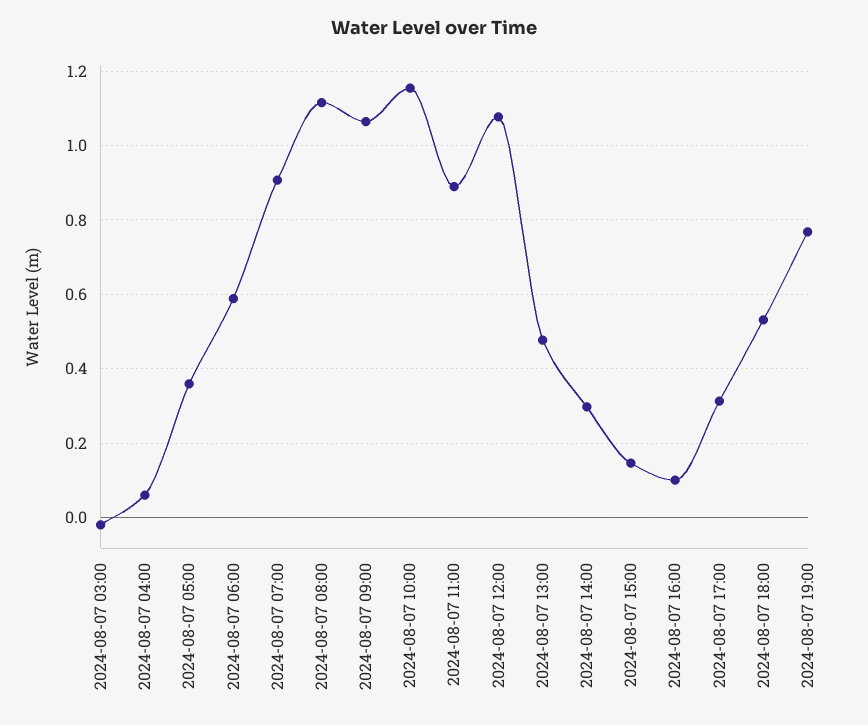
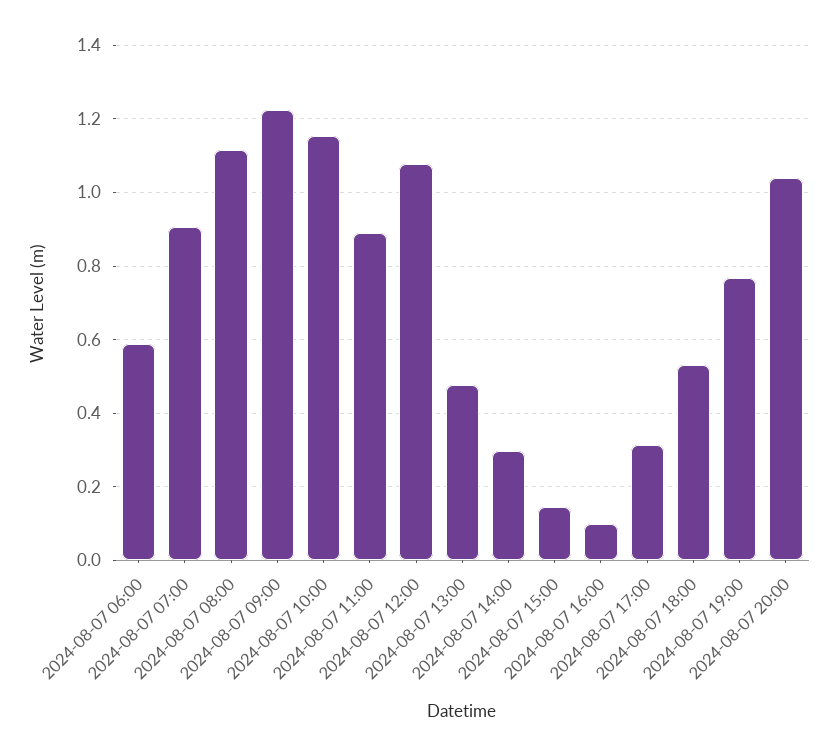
2024-08-07 03:00: -0.02 -> none
2024-08-07 04:00: 0.06 -> none
2024-08-07 05:00: 0.36 -> none
2024-08-07 09:00: 1.06 -> 1.22
2024-08-07 20:00: none -> 1.04

